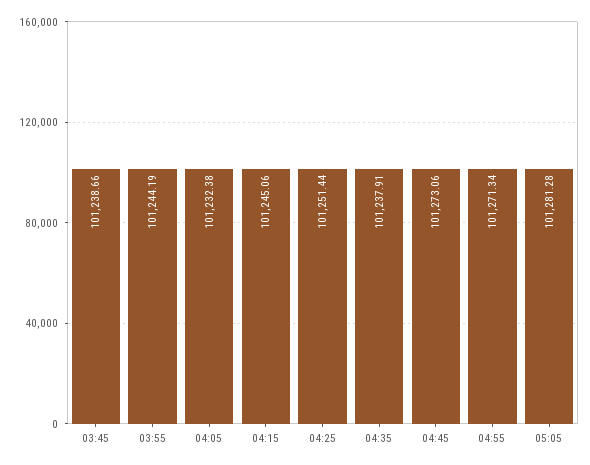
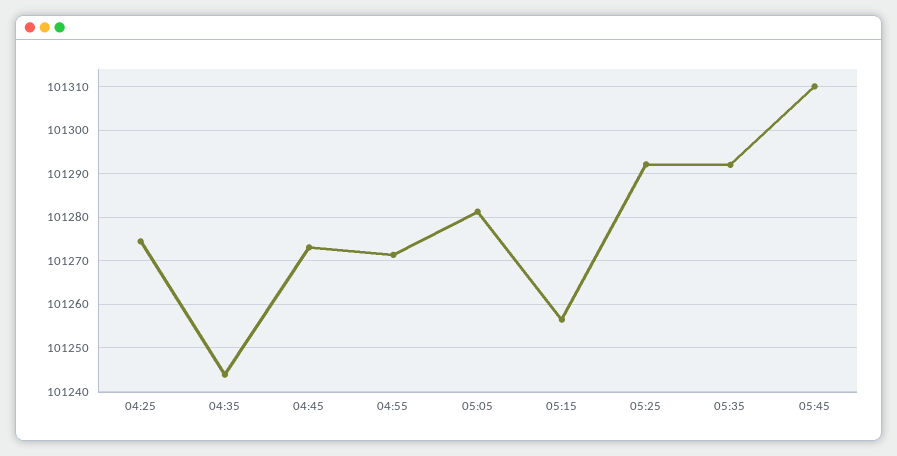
03:45: 101238.66 -> none
03:55: 101244.19 -> none
04:05: 101232.38 -> none
04:15: 101245.06 -> none
04:25: 101251.44 -> 101274
04:35: 101237.91 -> 101244
05:15: none -> 101256
05:25: none -> 101292
05:35: none -> 101292
05:45: none -> 101310

